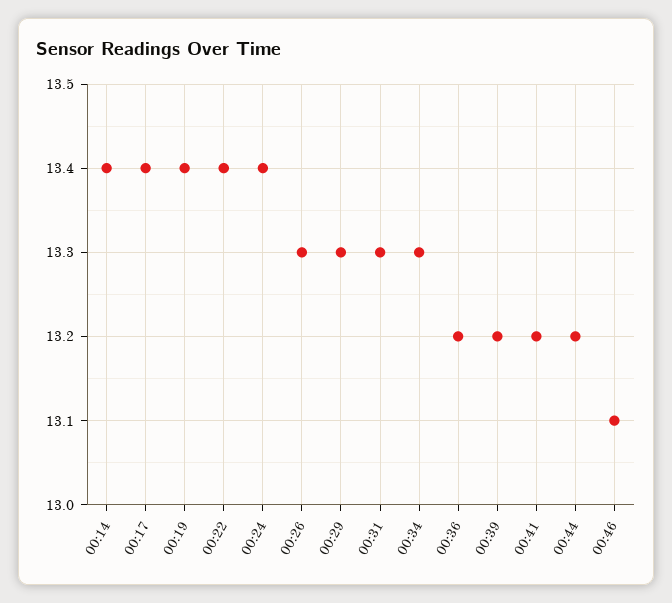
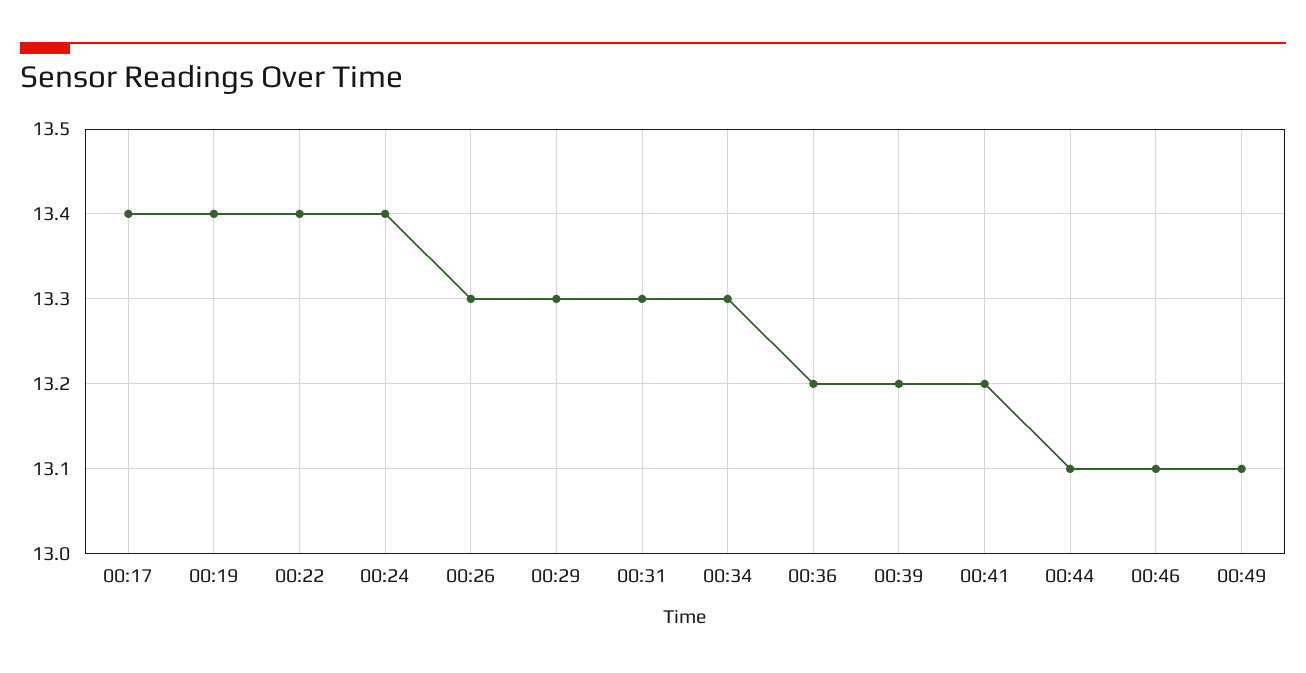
00:14: 13.4 -> none
00:44: 13.2 -> 13.1
00:49: none -> 13.1

